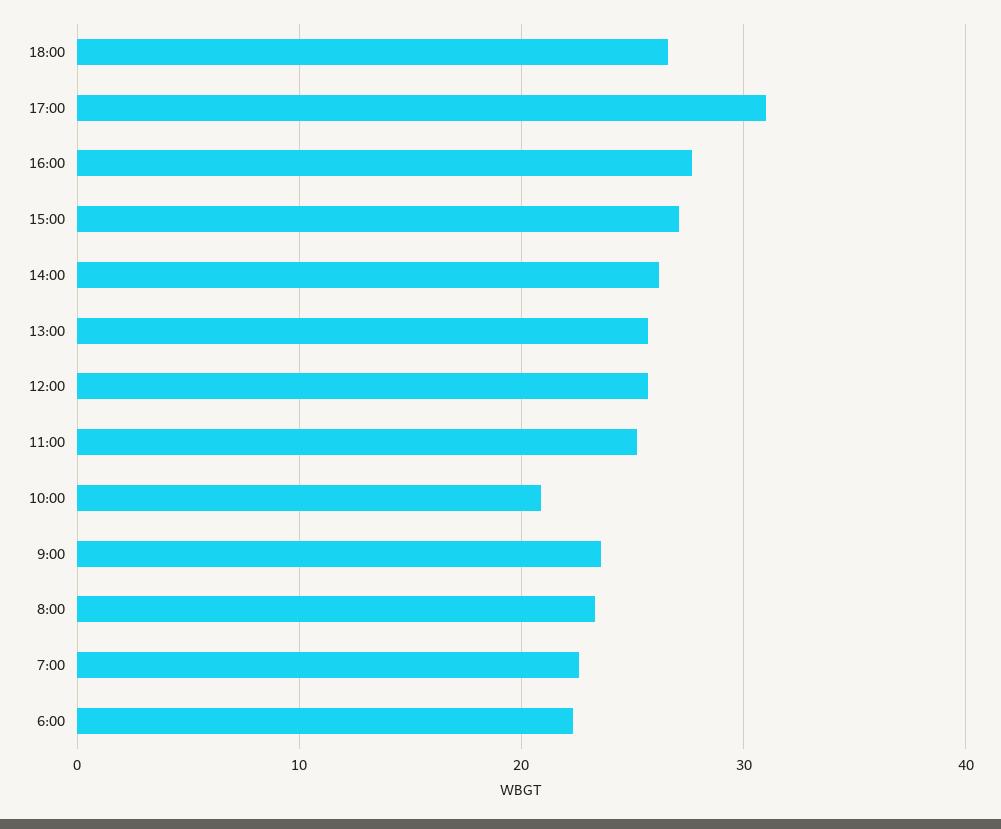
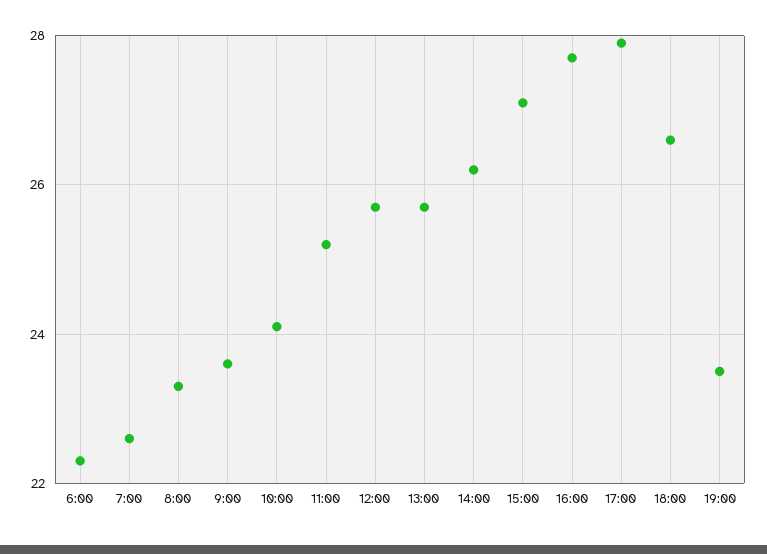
17:00: 31 -> 28
10:00: 21 -> 24
19:00: none -> 23.5

